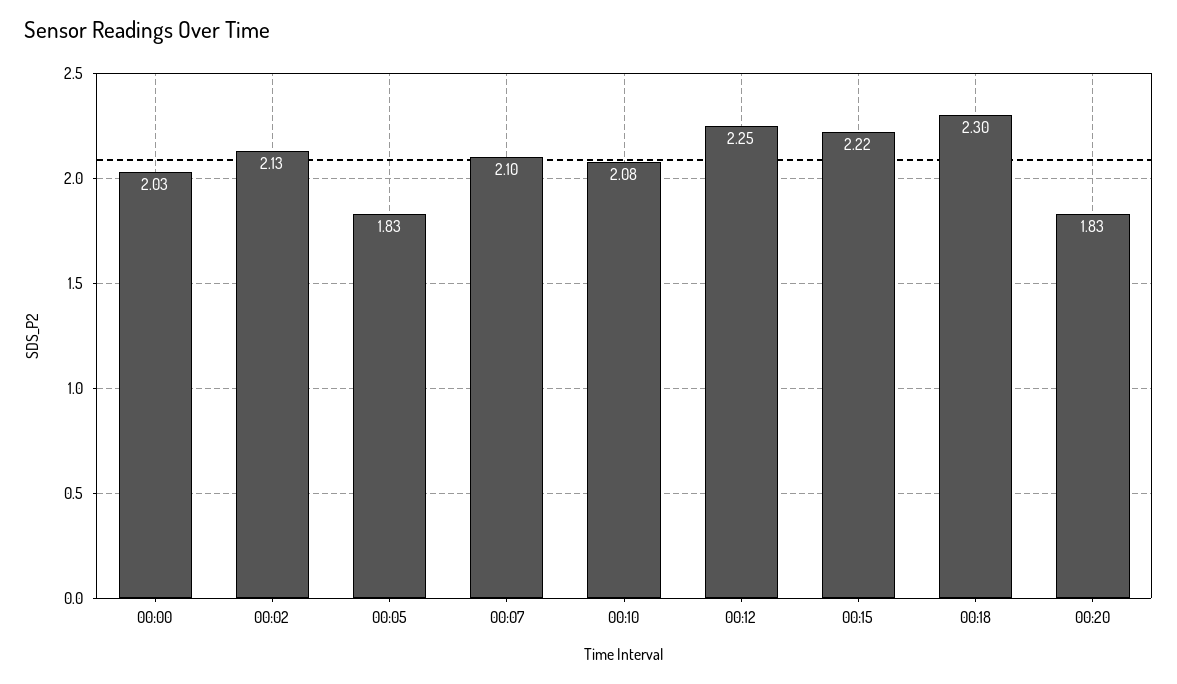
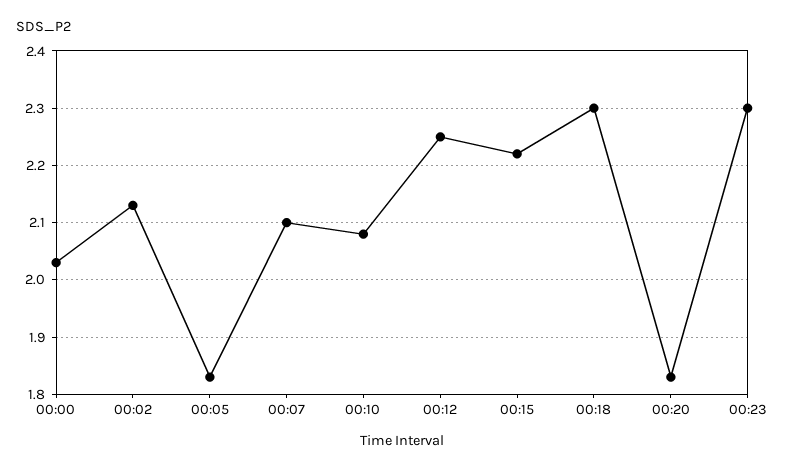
00:23: none -> 2.3

